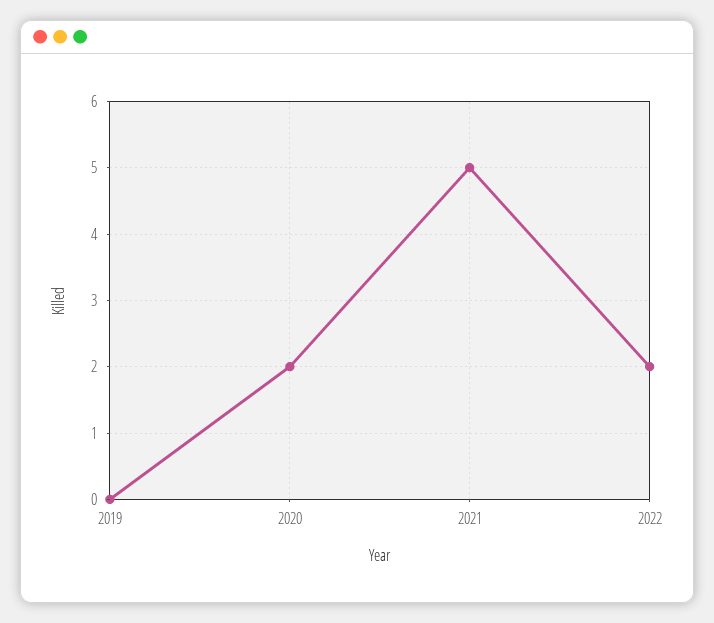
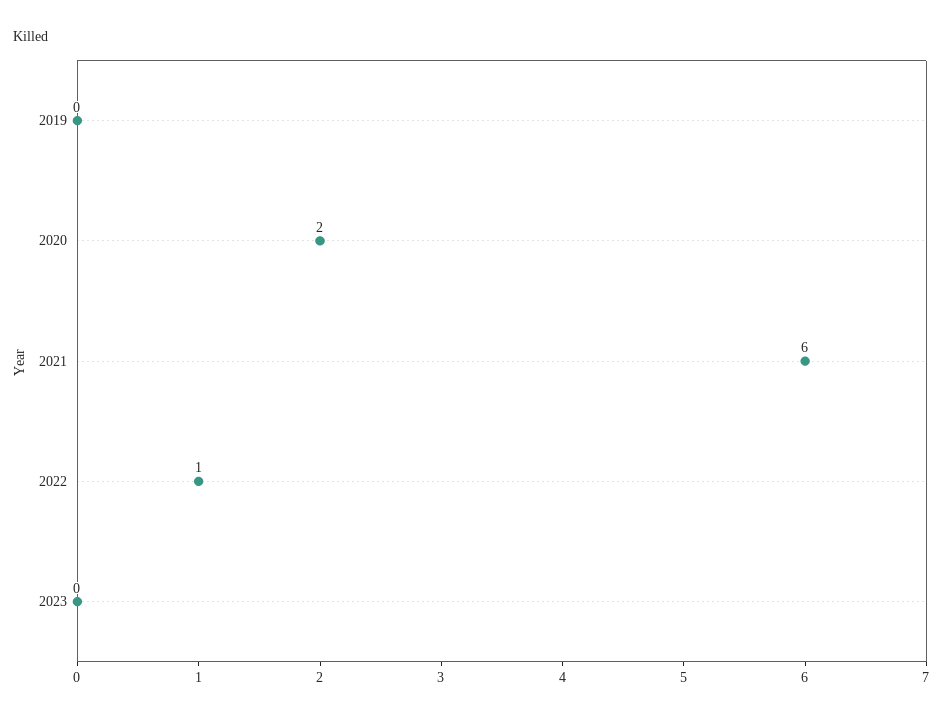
2021: 5 -> 6
2022: 2 -> 1
2023: none -> 0

